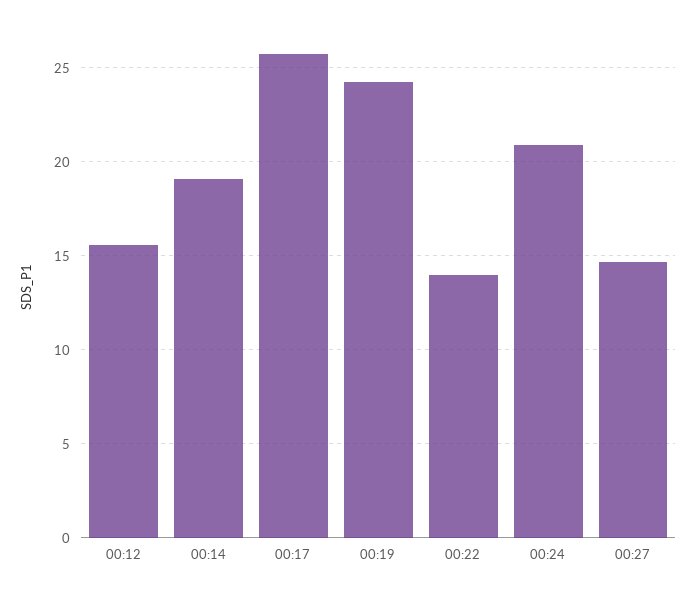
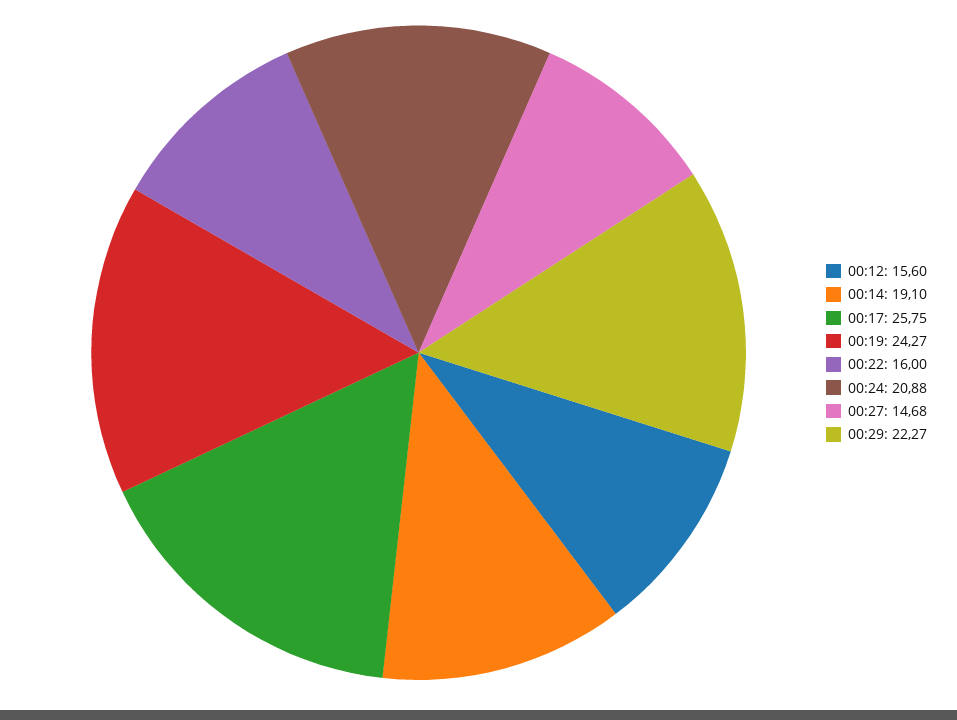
00:22: 14 -> 16
00:29: none -> 22.27

